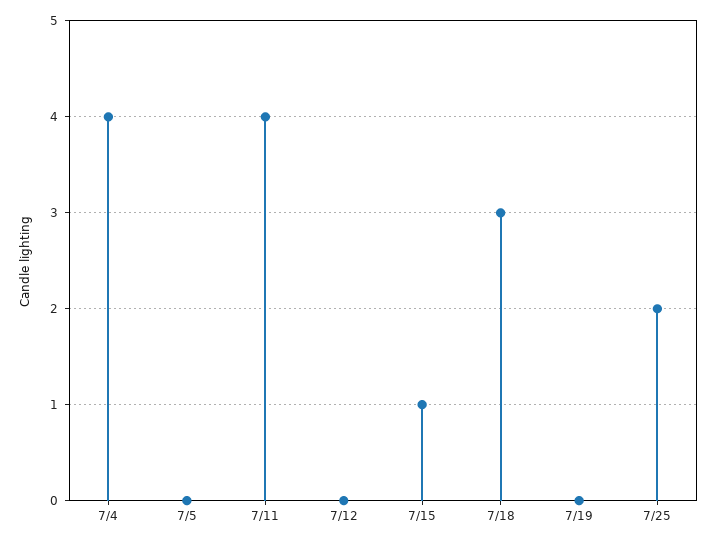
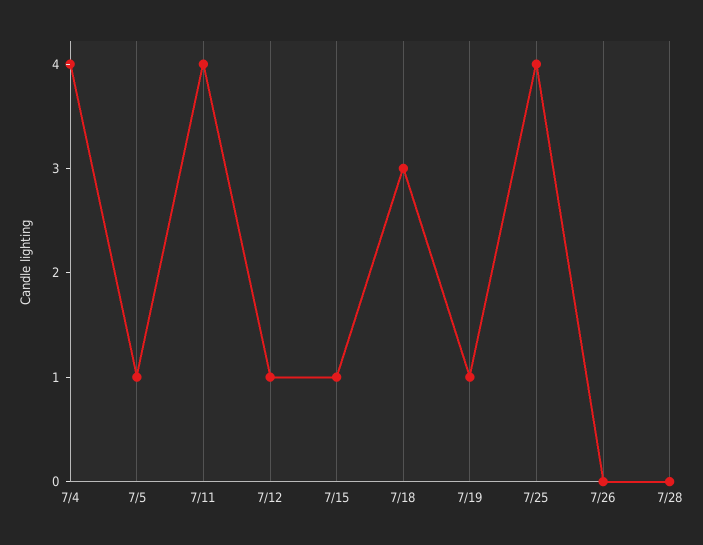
7/5: 0 -> 1
7/12: 0 -> 1
7/19: 0 -> 1
7/25: 2 -> 4
7/26: none -> 0
7/28: none -> 0

